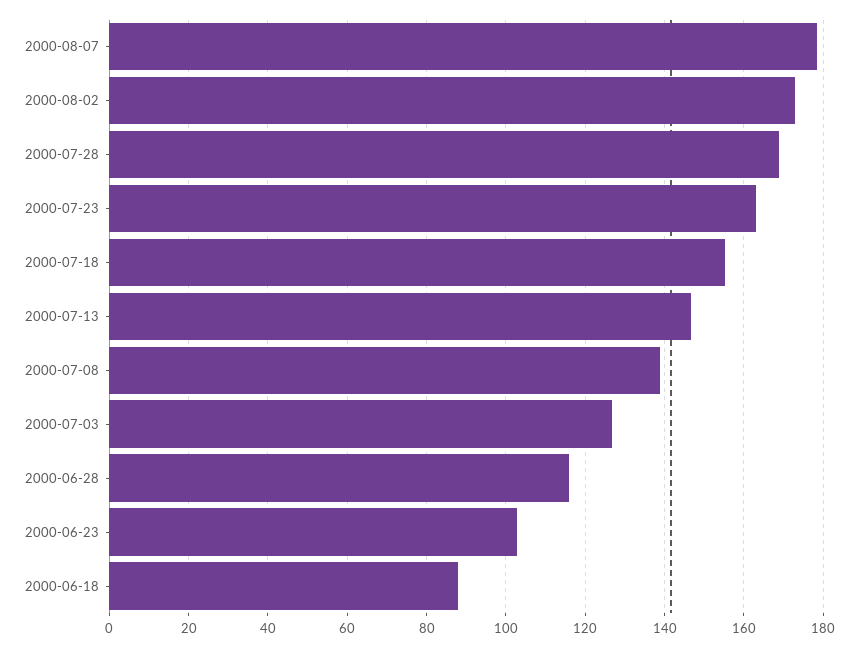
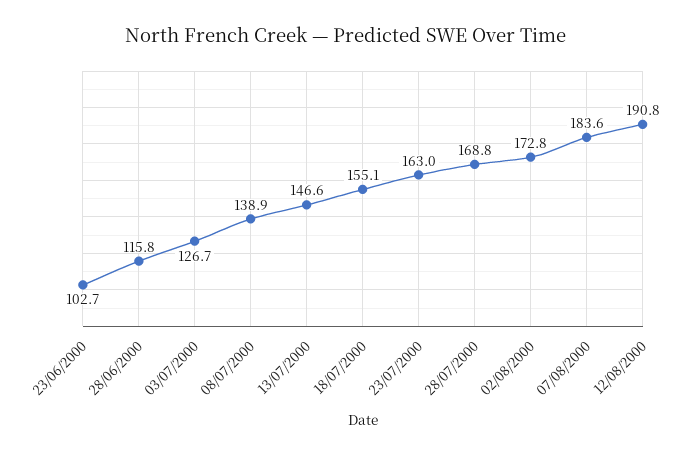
2000-08-07: 178 -> 183.6
2000-06-18: 88 -> none
12/08/2000: none -> 190.8

